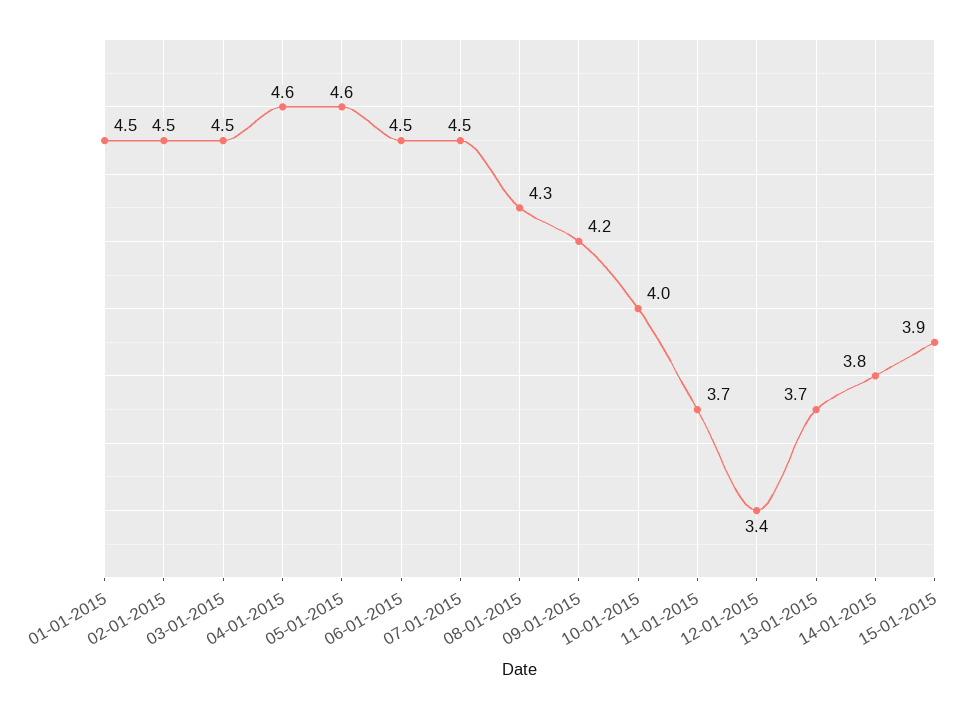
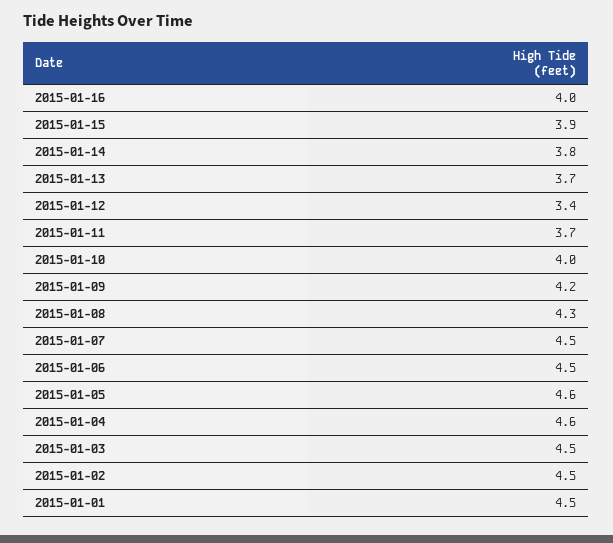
2015-01-16: none -> 4

